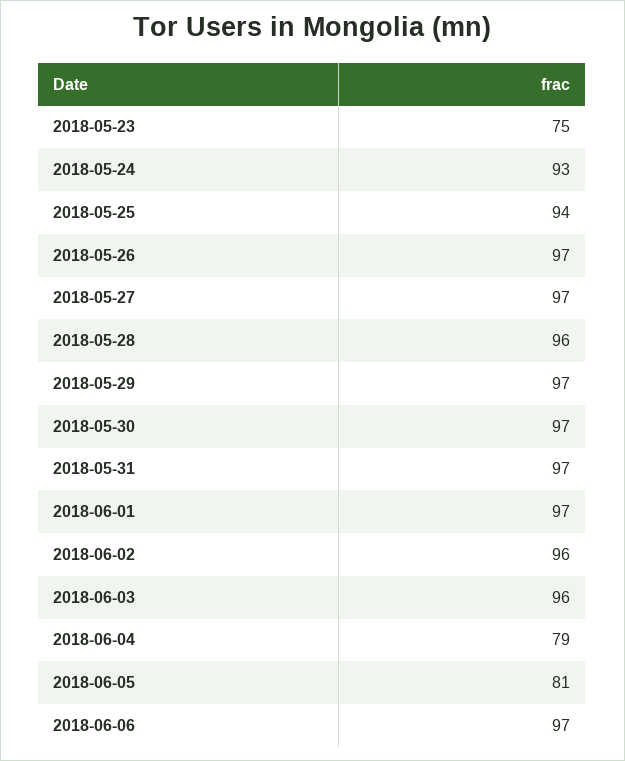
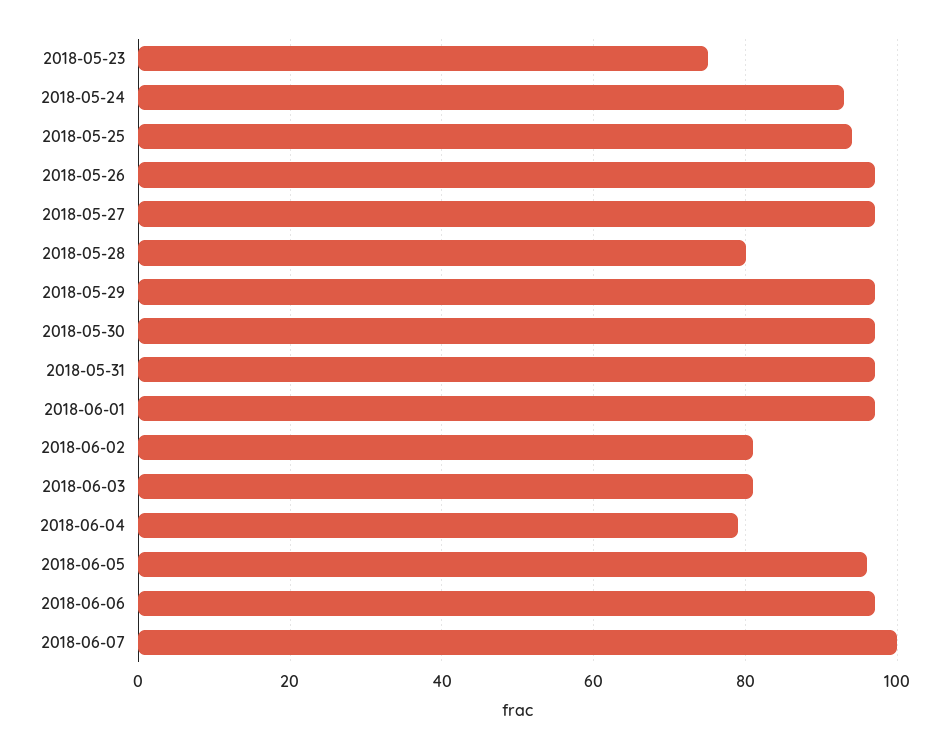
2018-05-28: 96 -> 80
2018-06-02: 96 -> 80
2018-06-03: 96 -> 80
2018-06-05: 81 -> 95
2018-06-07: none -> 100

